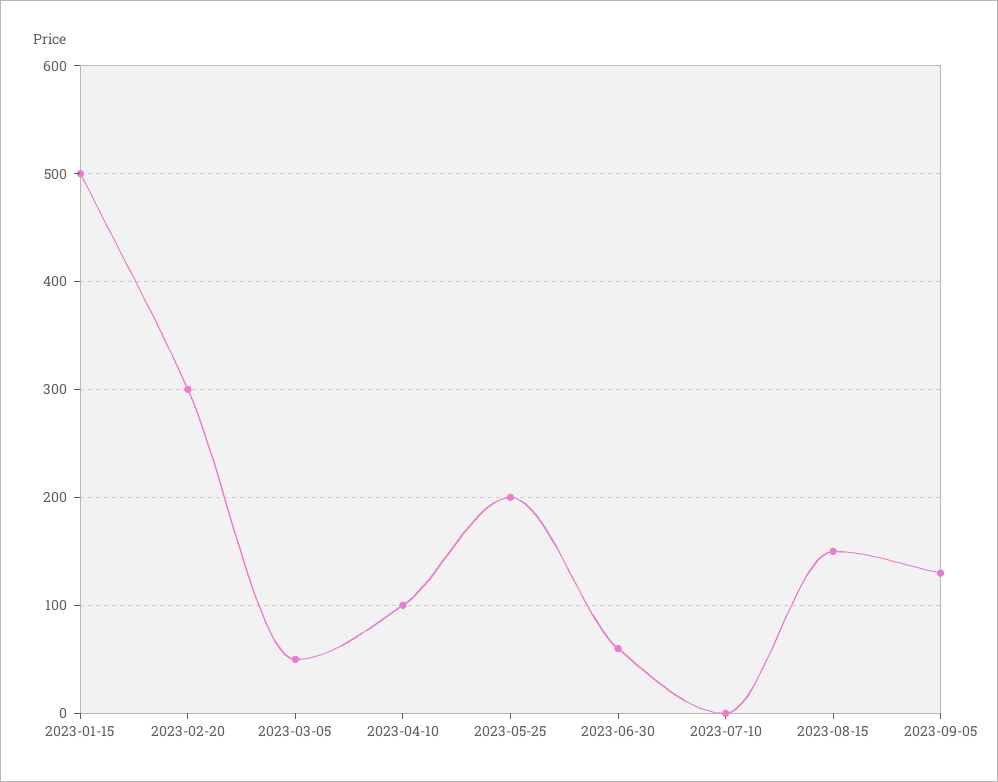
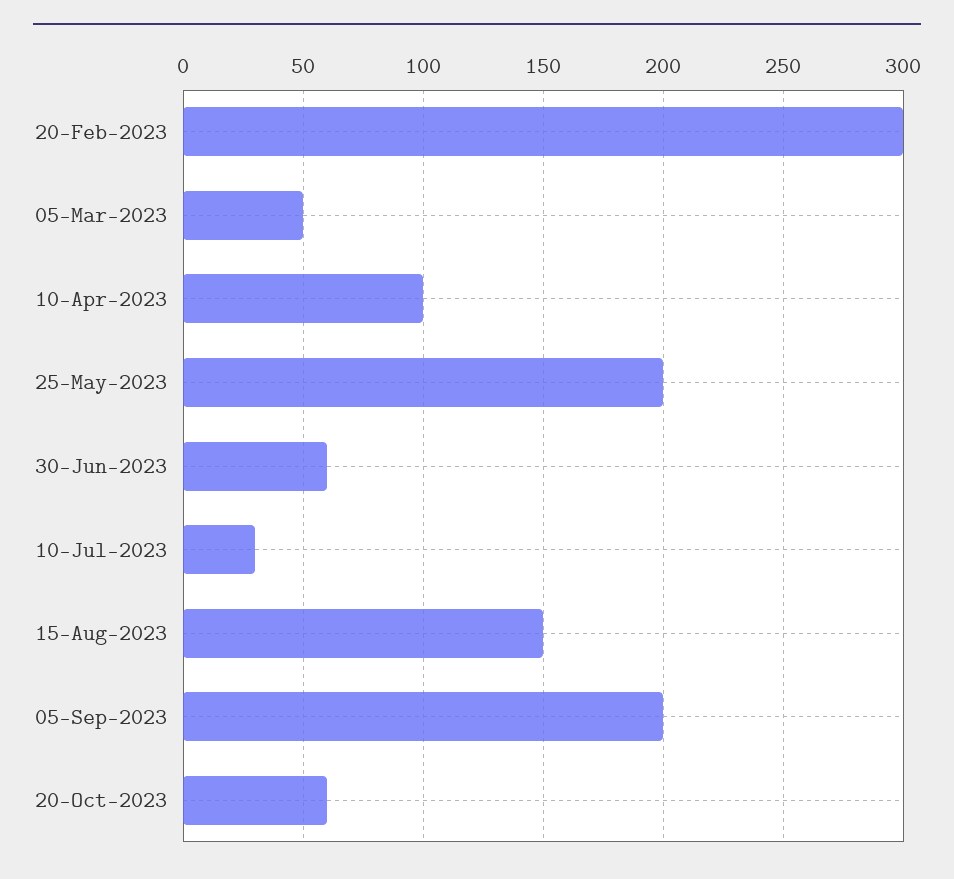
2023-01-15: 500 -> none
2023-07-10: 0 -> 30
2023-09-05: 130 -> 200
20-Oct-2023: none -> 60

